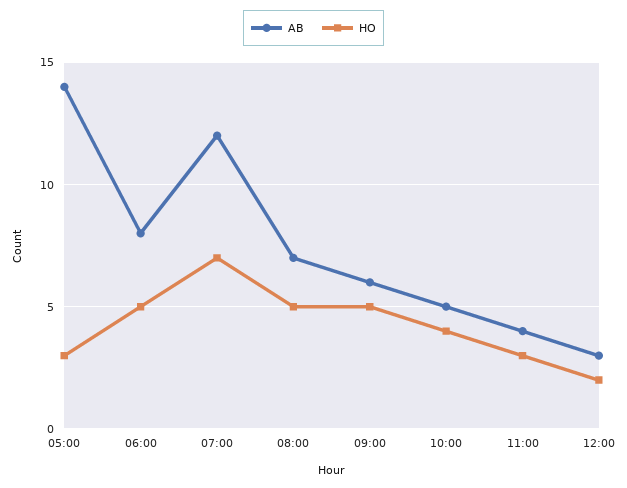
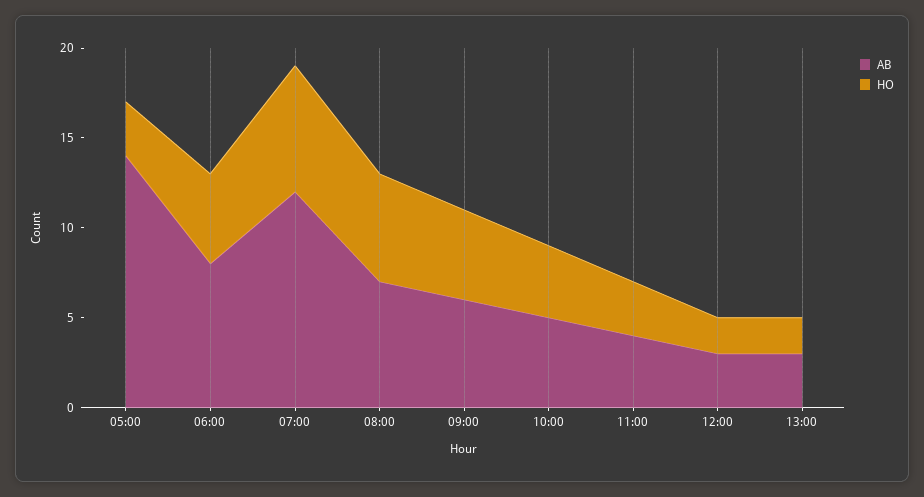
HO, 08:00: 5 -> 6
AB, 13:00: none -> 3
HO, 13:00: none -> 2

